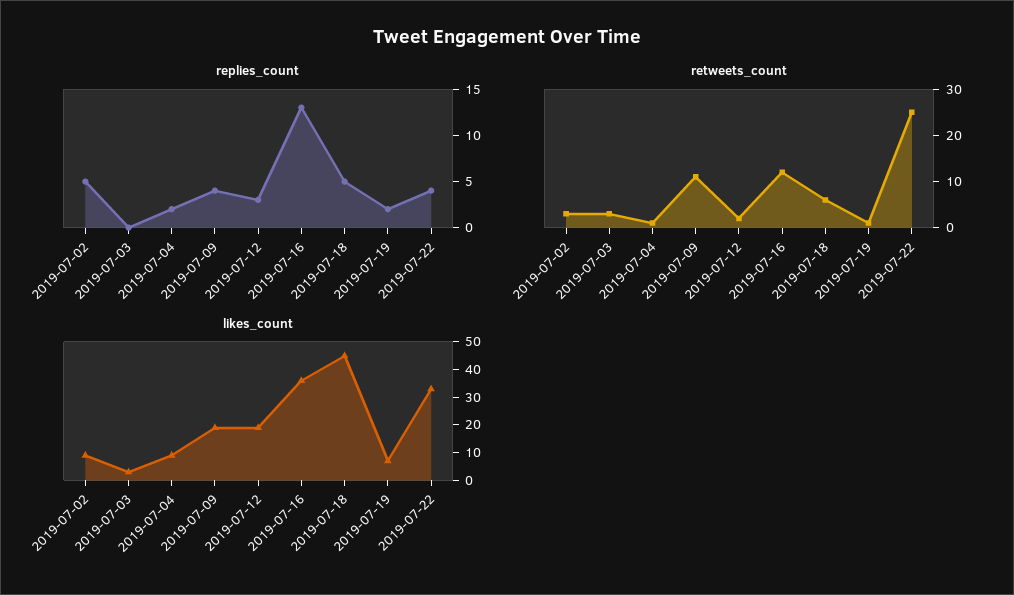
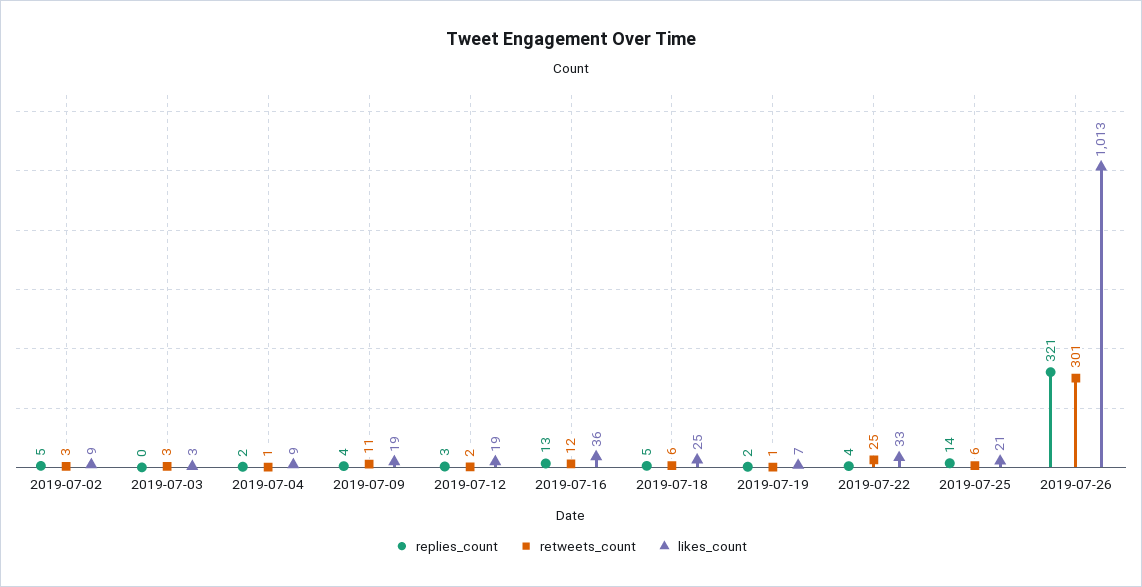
likes_count, 2019-07-18: 45 -> 25
replies_count, 2019-07-25: none -> 14
retweets_count, 2019-07-25: none -> 6
likes_count, 2019-07-25: none -> 21
replies_count, 2019-07-26: none -> 321
retweets_count, 2019-07-26: none -> 301
likes_count, 2019-07-26: none -> 1013

